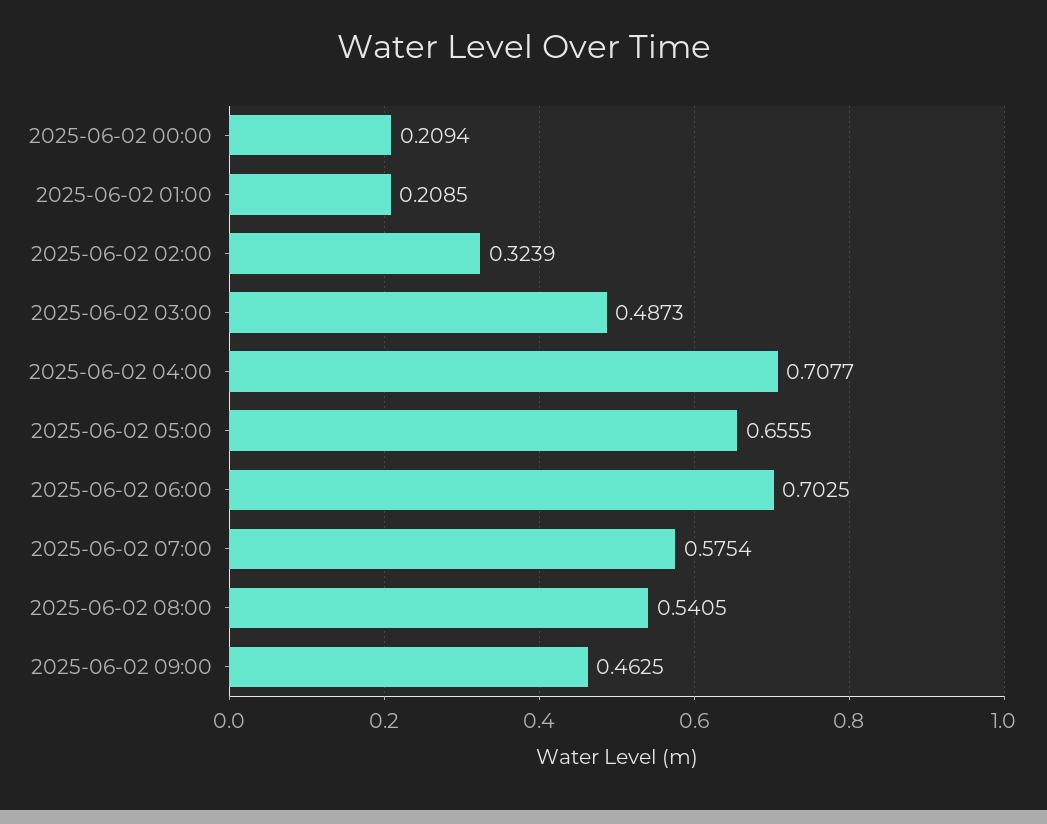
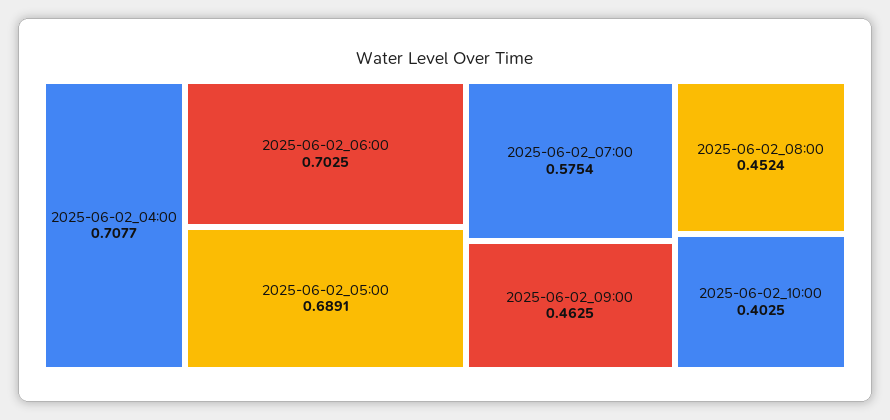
2025-06-02 00:00: 0.2094 -> none
2025-06-02 01:00: 0.2085 -> none
2025-06-02 02:00: 0.3239 -> none
2025-06-02 03:00: 0.4873 -> none
2025-06-02 05:00: 0.6555 -> 0.6891
2025-06-02 08:00: 0.5405 -> 0.4524
2025-06-02_10:00: none -> 0.4025

